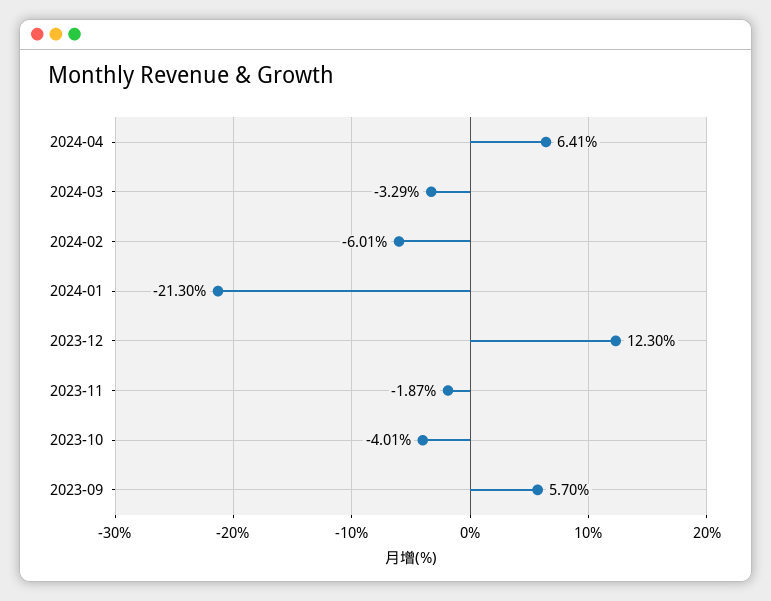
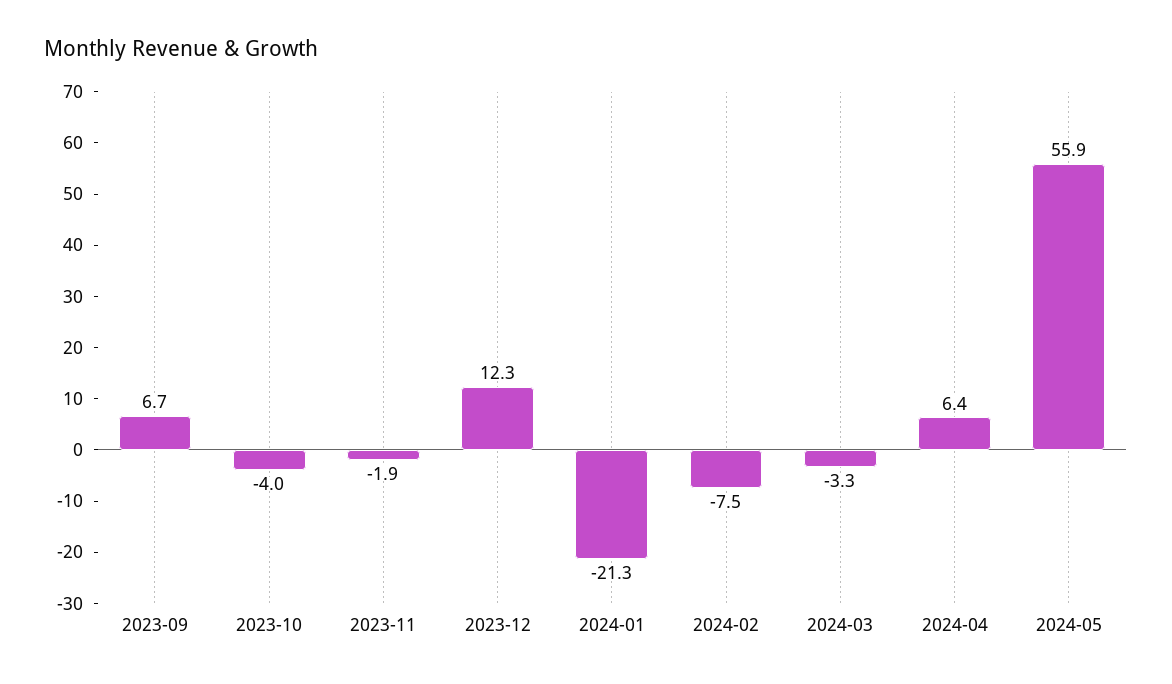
2024-02: -6.01 -> -7.5
2023-09: 5.7 -> 6.7
2024-05: none -> 55.9

